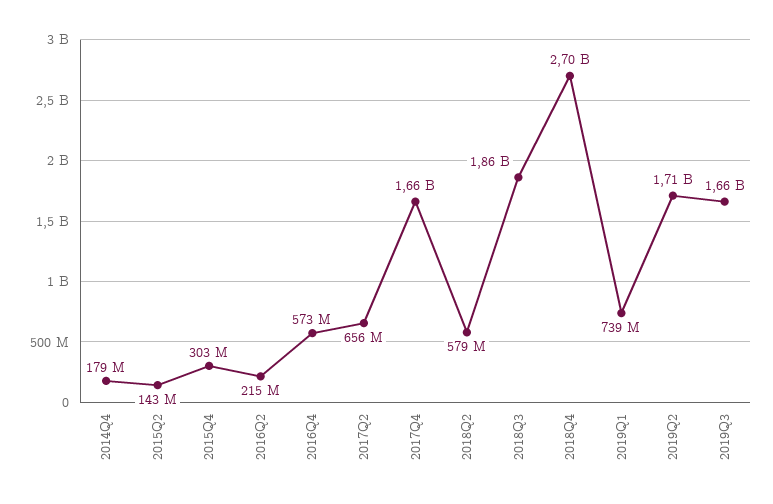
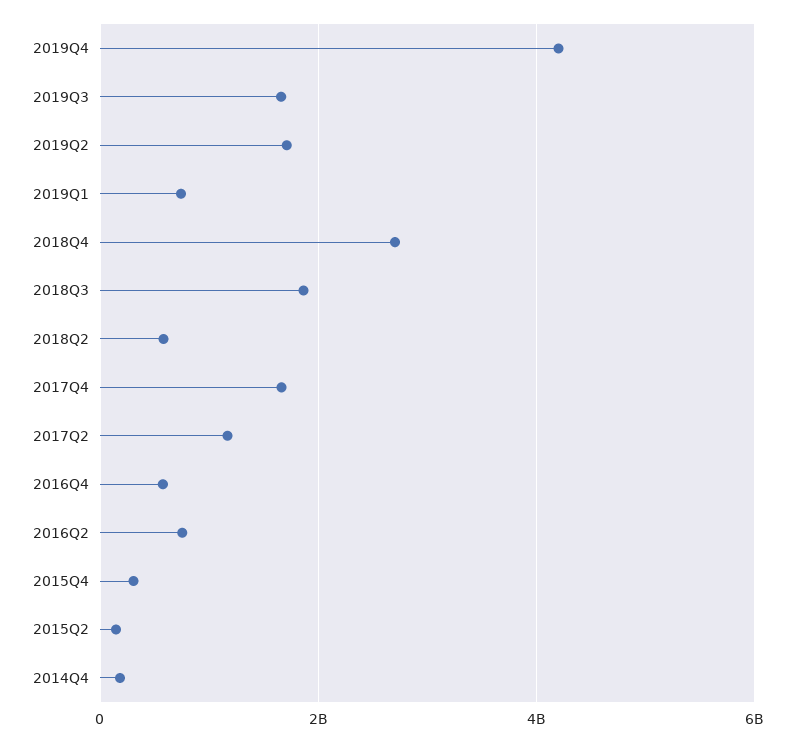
2016Q2: 215000000 -> 800000000
2017Q2: 656000000 -> 1200000000
2019Q4: none -> 4200000000

